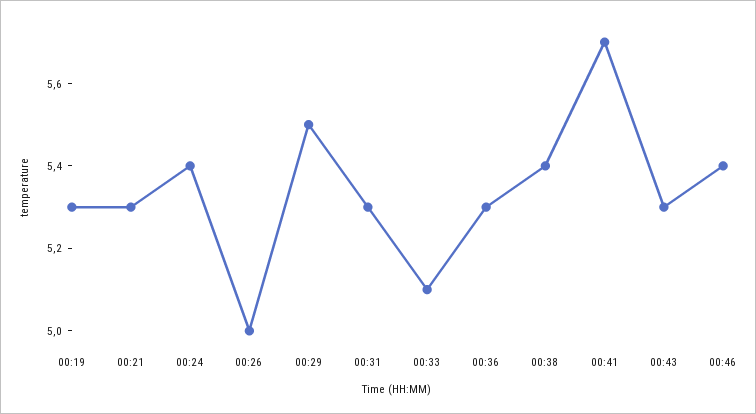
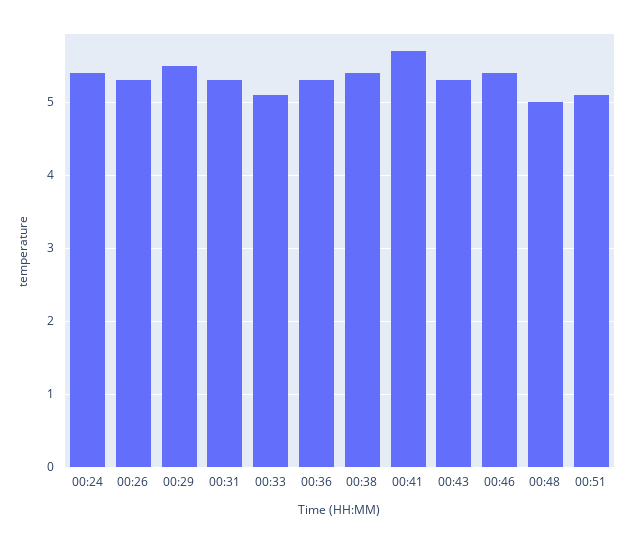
00:19: 5.3 -> none
00:21: 5.3 -> none
00:26: 5 -> 5.3
00:48: none -> 5
00:51: none -> 5.1

